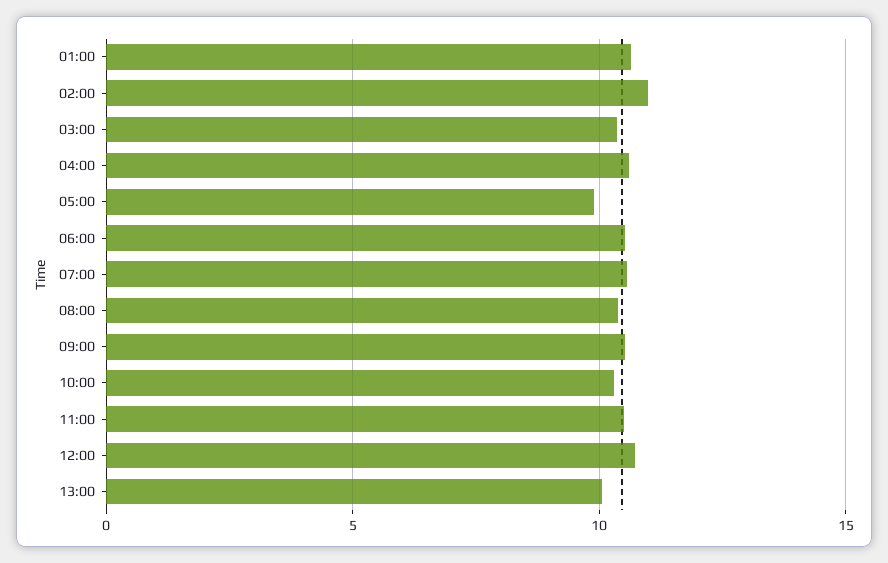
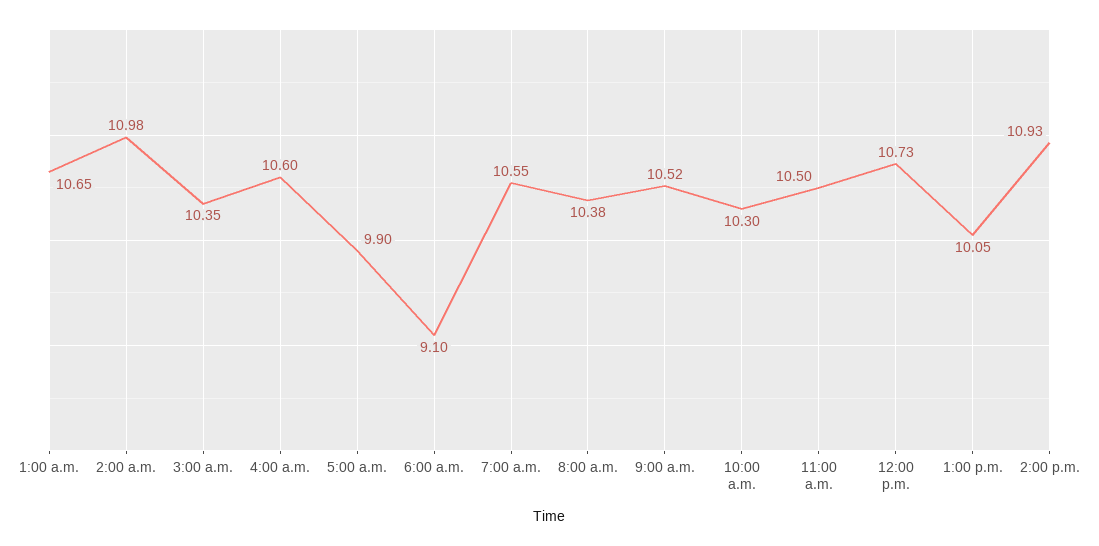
06:00: 10.5 -> 9.1
2:00 p.m.: none -> 10.93

